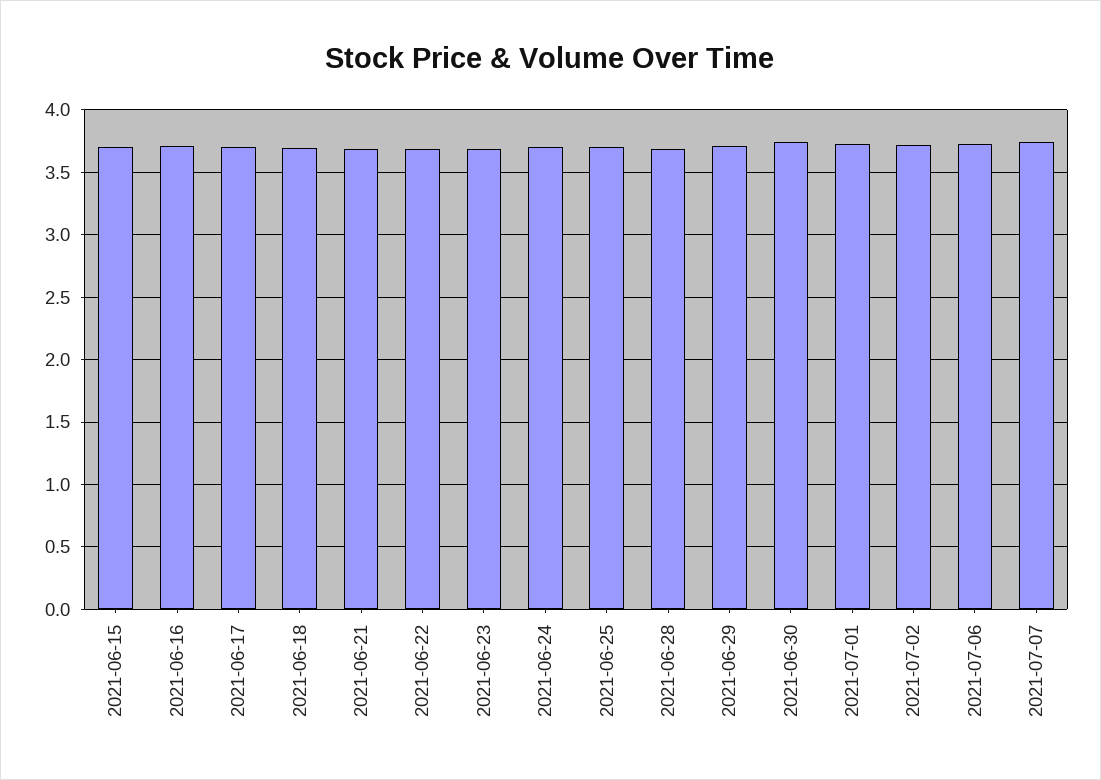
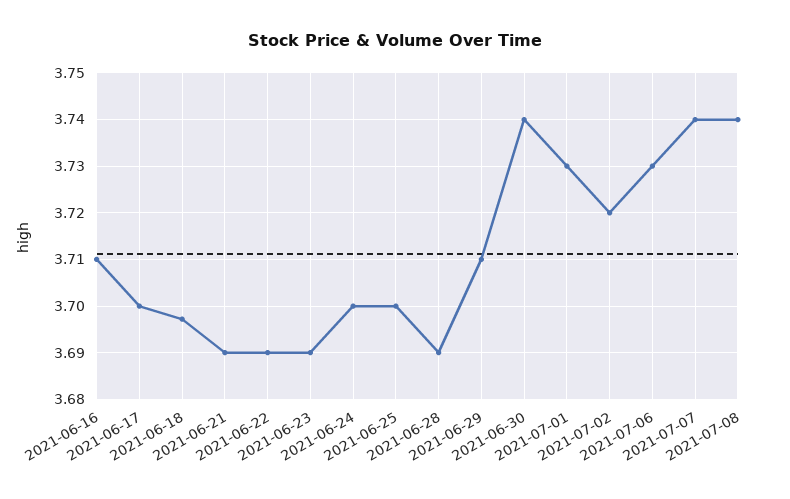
2021-06-15: 3.7 -> none
2021-07-08: none -> 3.74

